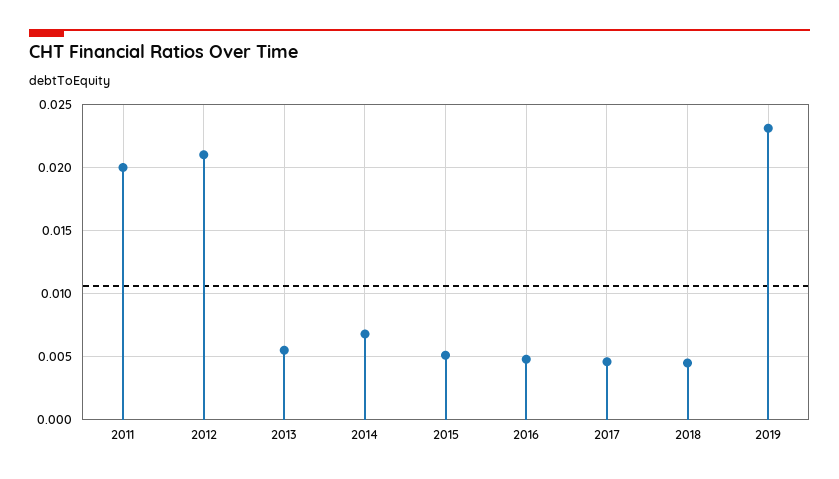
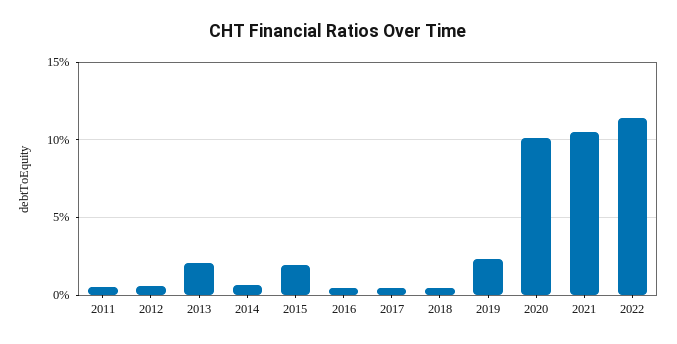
2011: 0.02 -> 0.005
2012: 0.021 -> 0.005
2013: 0.0055 -> 0.02
2015: 0.005 -> 0.02
2020: none -> 0.1
2021: none -> 0.105
2022: none -> 0.115

